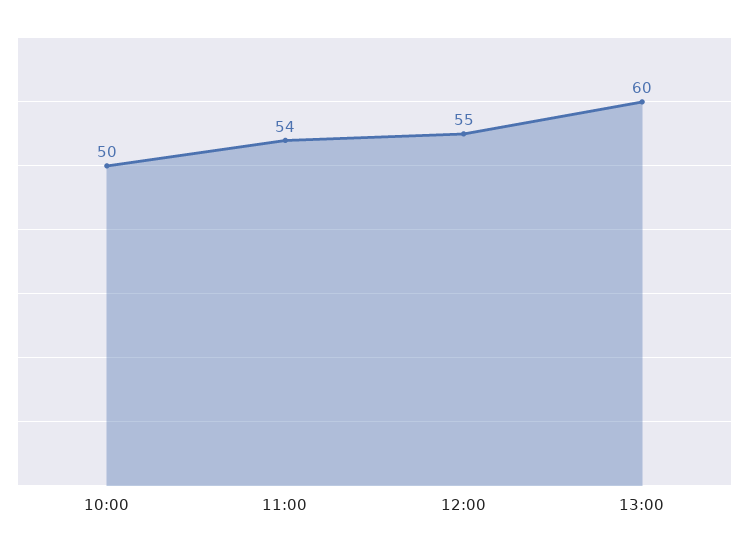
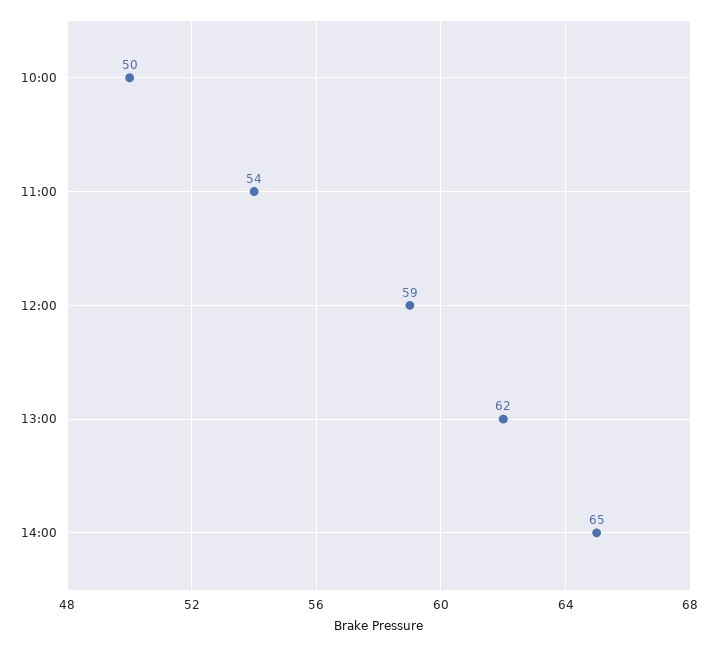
12:00: 55 -> 59
13:00: 60 -> 62
14:00: none -> 65

